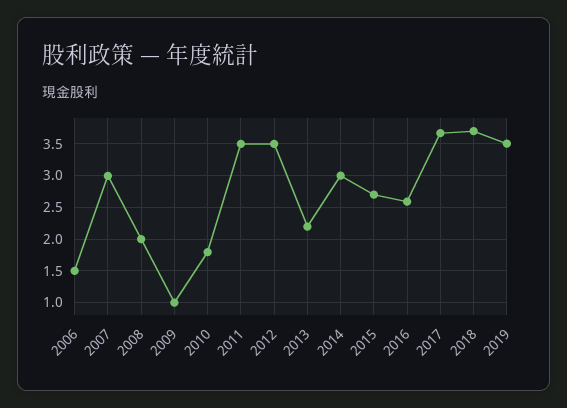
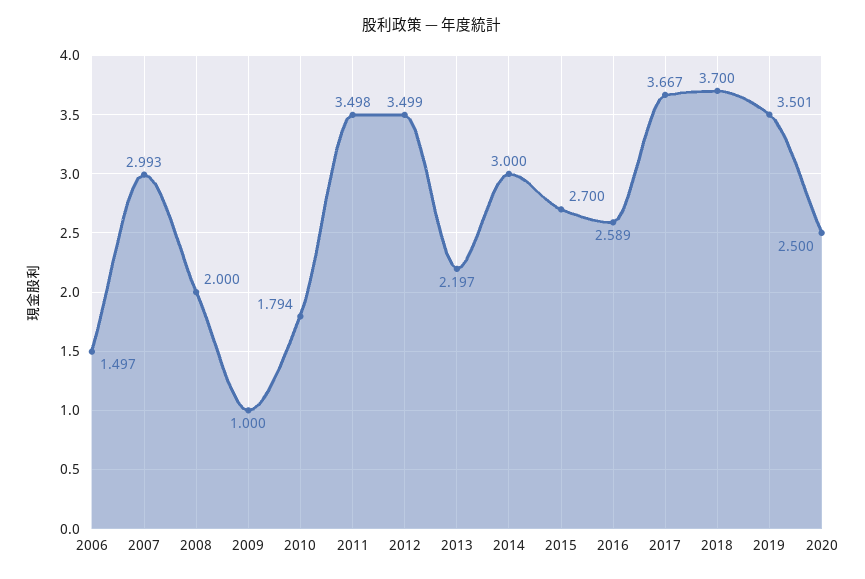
2020: none -> 2.5

